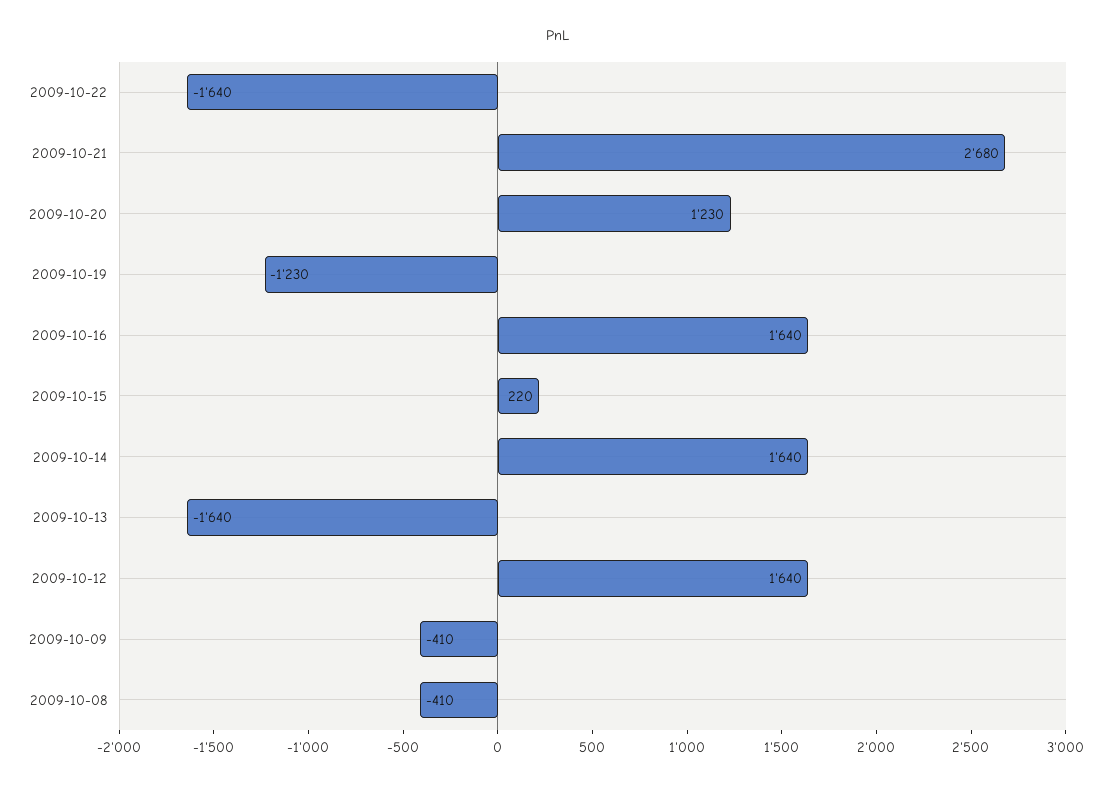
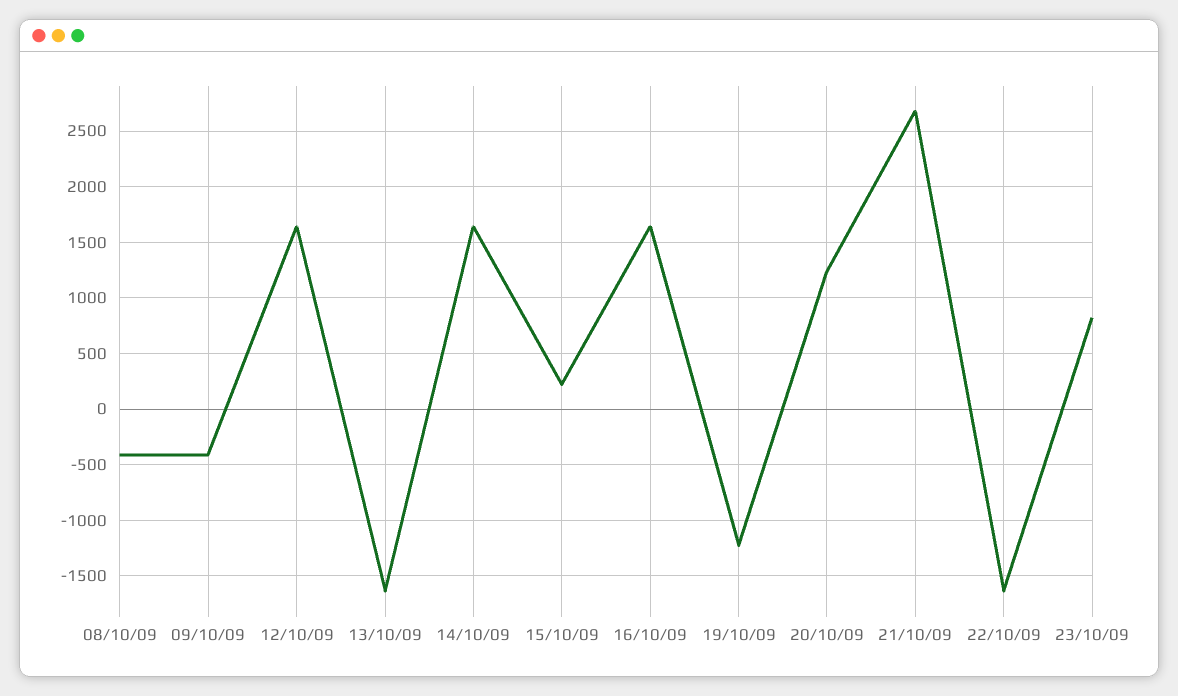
23/10/09: none -> 800

